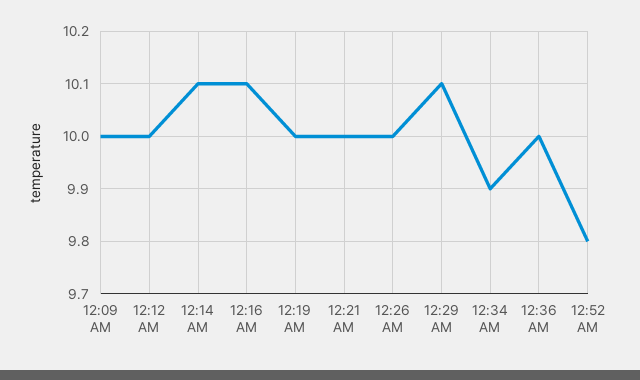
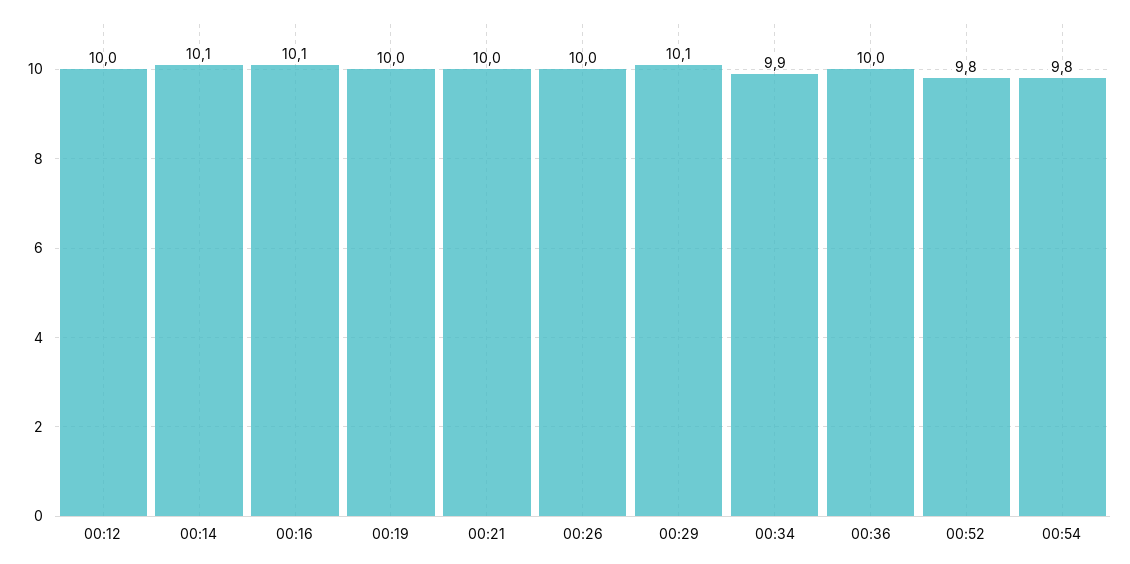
12:09 AM: 10 -> none
00:54: none -> 9.8

